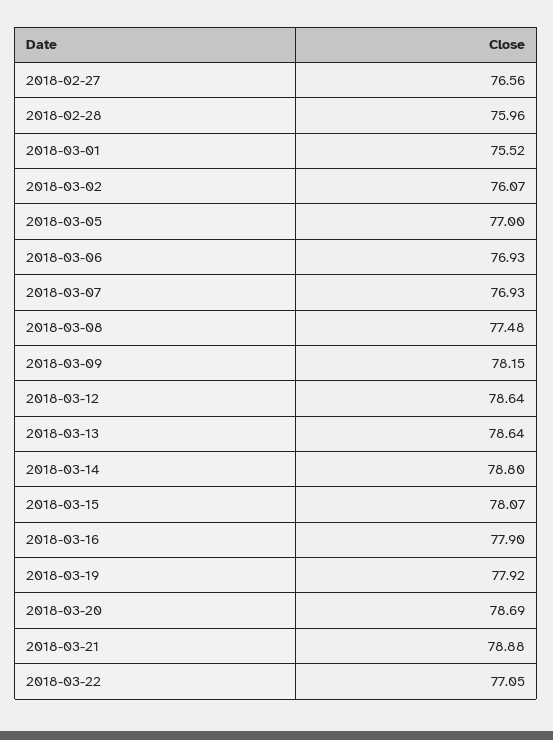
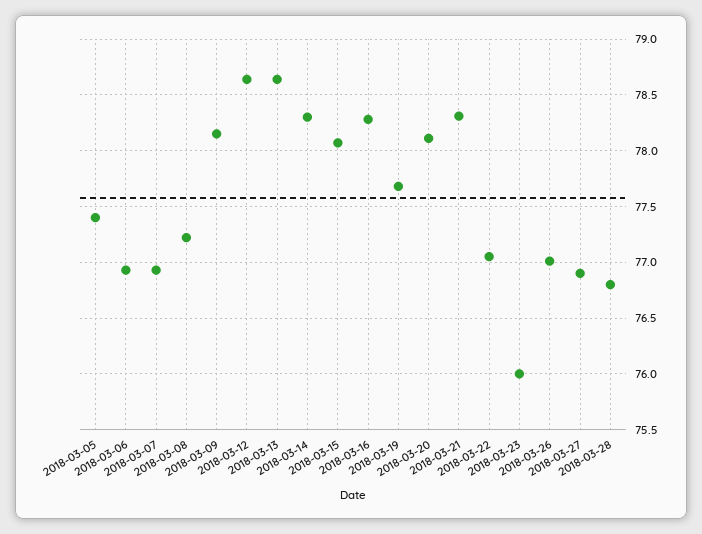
2018-02-27: 76.56 -> none
2018-02-28: 75.96 -> none
2018-03-01: 75.52 -> none
2018-03-02: 76.07 -> none
2018-03-05: 77 -> 77.4
2018-03-08: 77.48 -> 77.2
2018-03-14: 78.8 -> 78.3
2018-03-16: 77.9 -> 78.3
2018-03-19: 77.92 -> 77.7
2018-03-20: 78.69 -> 78.1
2018-03-21: 78.88 -> 78.3
2018-03-23: none -> 76
2018-03-26: none -> 77
2018-03-27: none -> 76.9
2018-03-28: none -> 76.8

